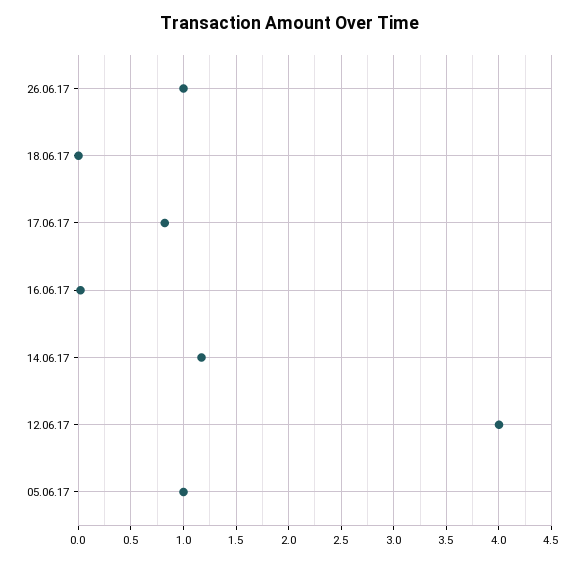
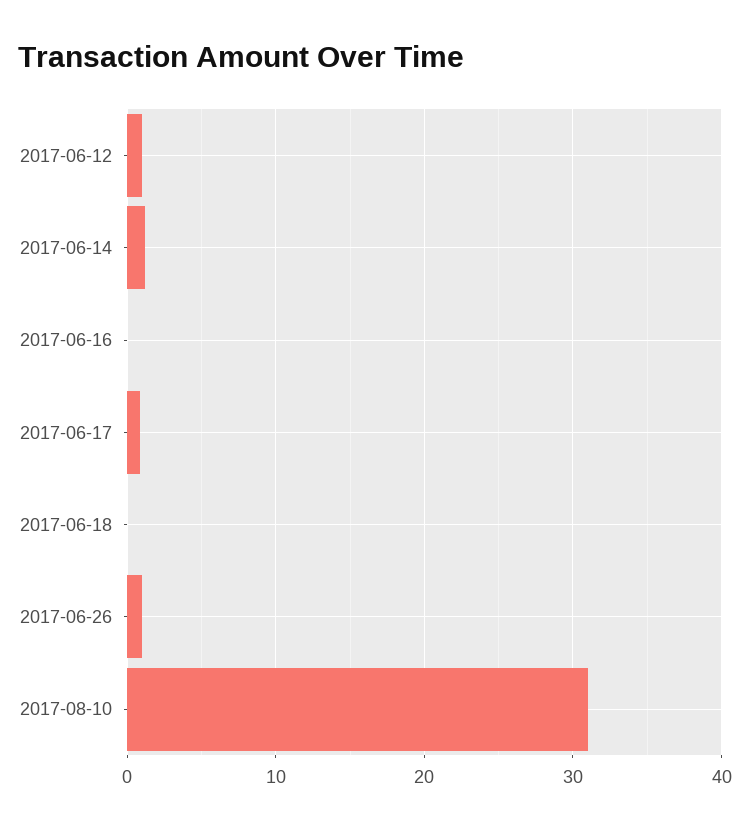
12.06.17: 4 -> 1
05.06.17: 1 -> none
2017-08-10: none -> 31

